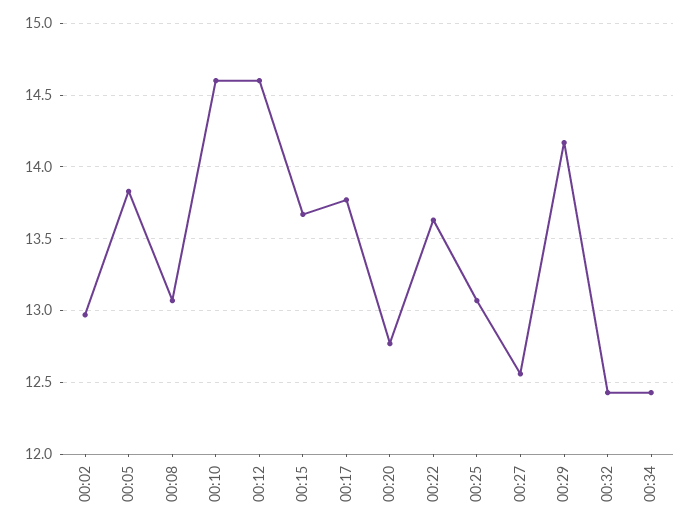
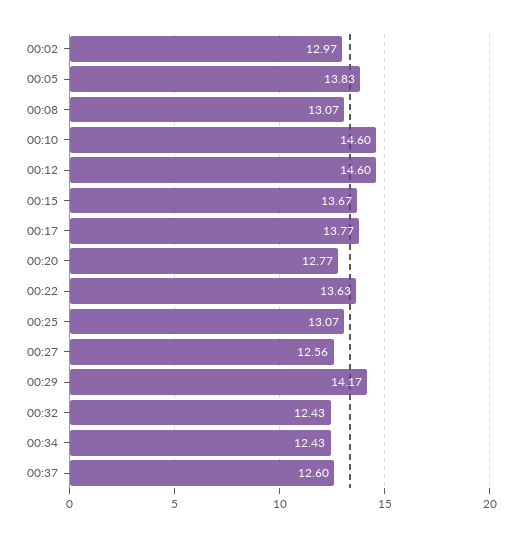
00:37: none -> 12.6

